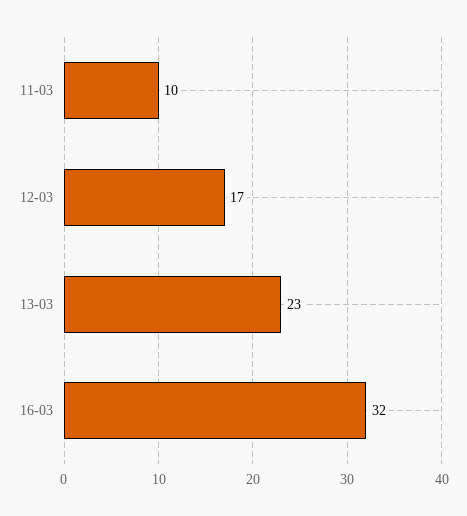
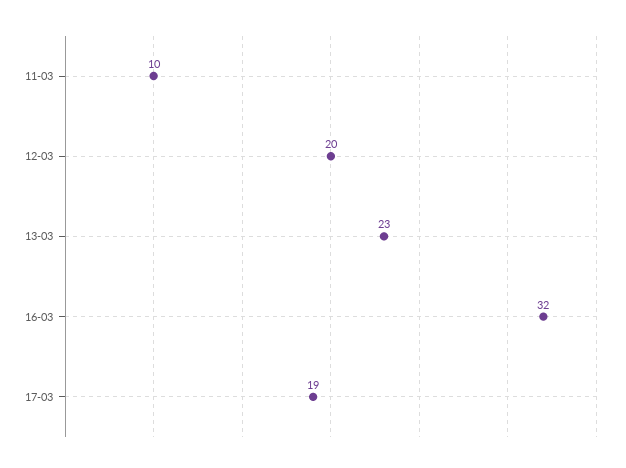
12-03: 17 -> 20
17-03: none -> 19

